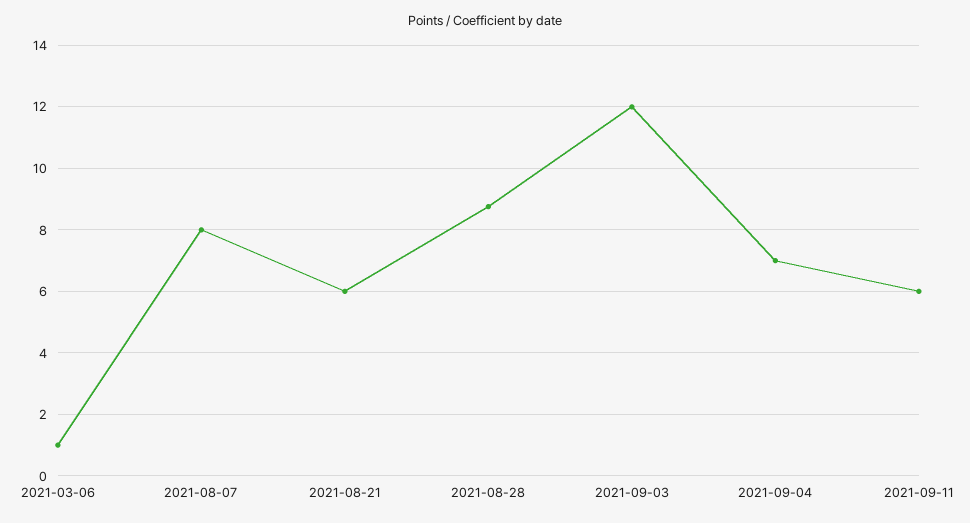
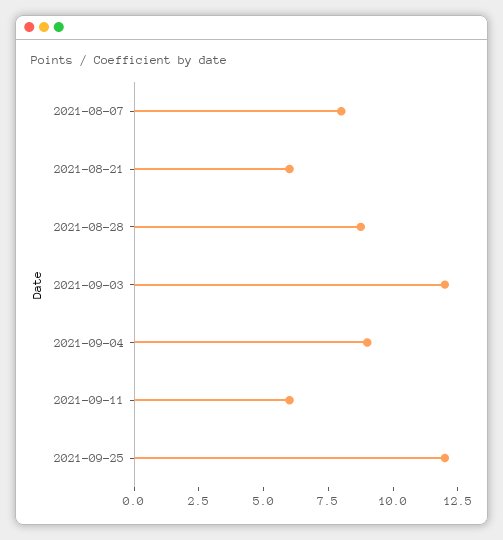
2021-03-06: 1 -> none
2021-09-04: 7 -> 9
2021-09-25: none -> 12

